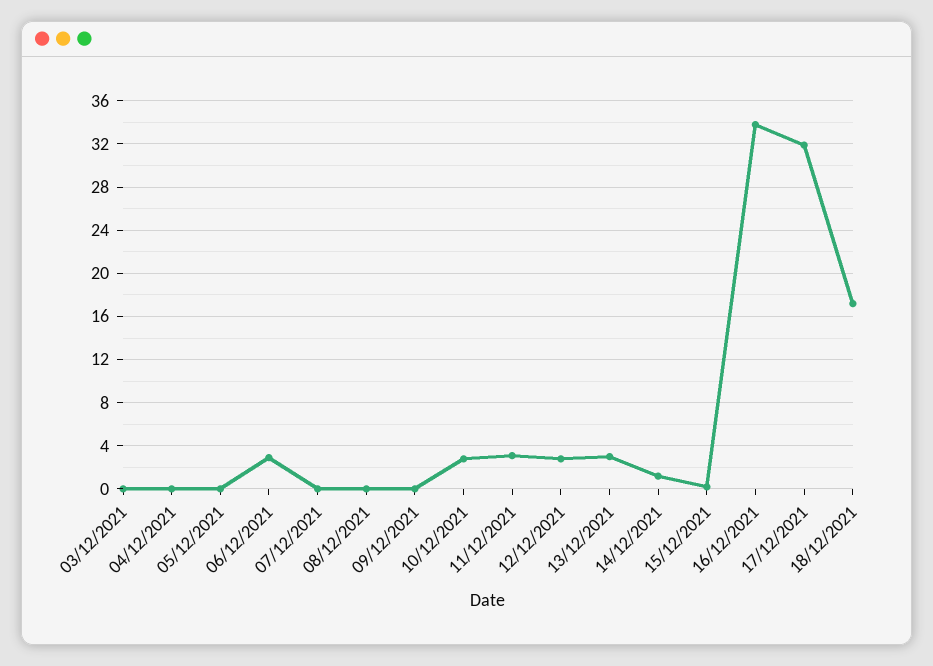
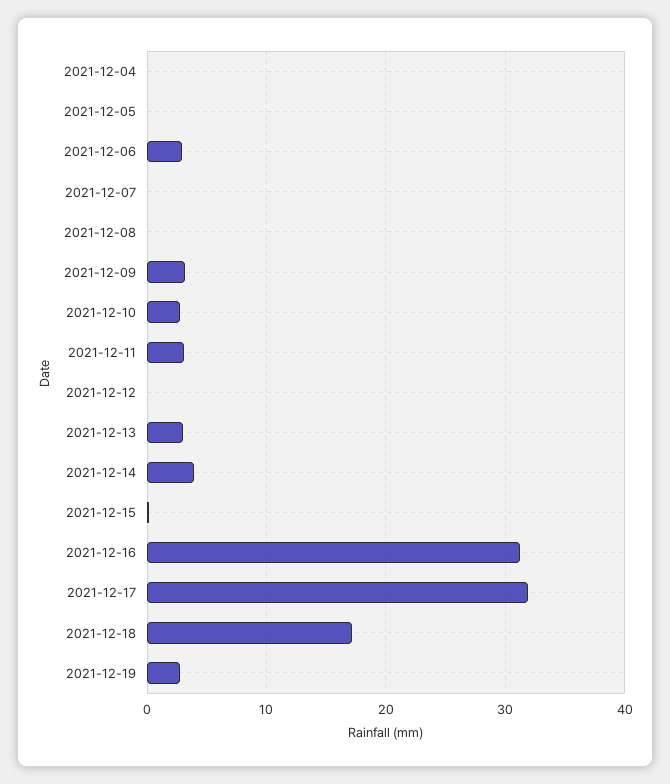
03/12/2021: 0 -> none
09/12/2021: 0 -> 3
12/12/2021: 3 -> 0
14/12/2021: 1 -> 4
16/12/2021: 34 -> 31
2021-12-19: none -> 3

